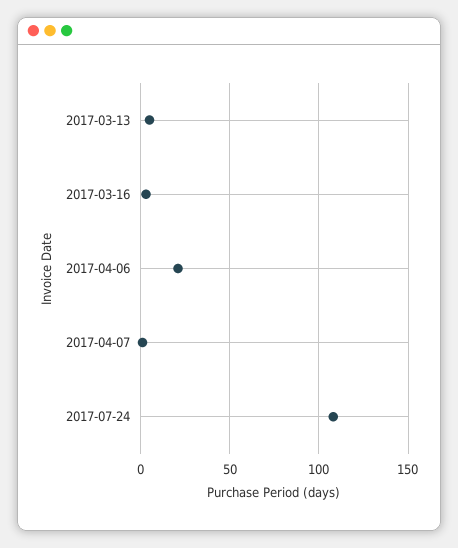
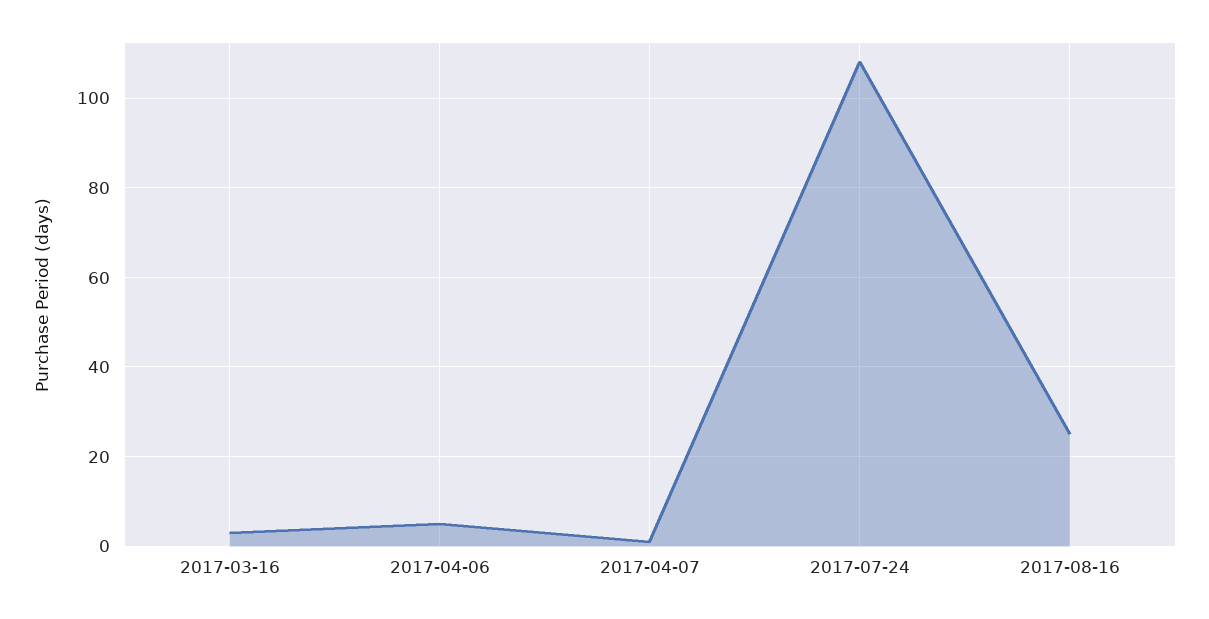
2017-03-13: 5 -> none
2017-04-06: 20 -> 5
2017-08-16: none -> 25

